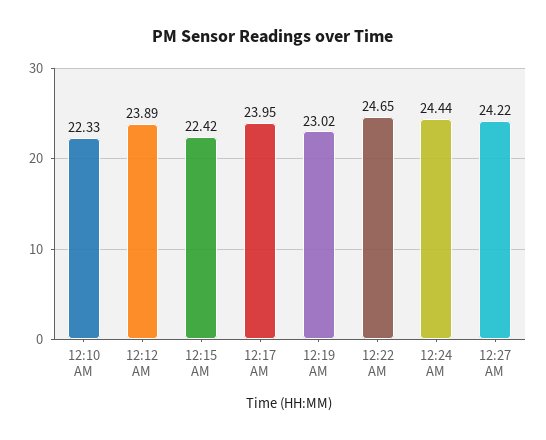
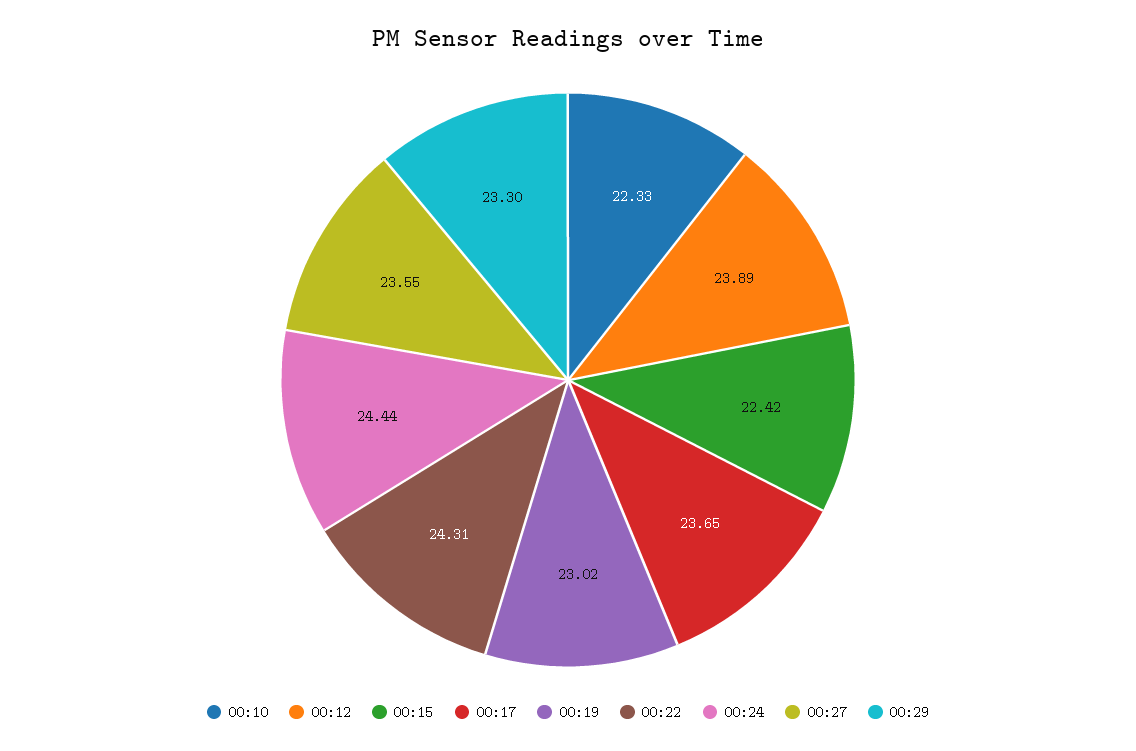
12:17 AM: 23.95 -> 23.65
12:22 AM: 24.65 -> 24.31
12:27 AM: 24.22 -> 23.55
00:29: none -> 23.3

